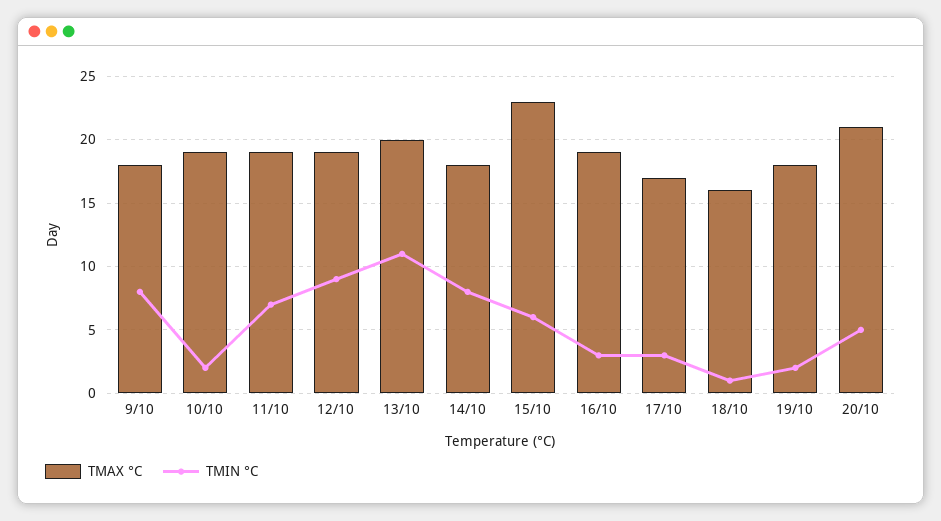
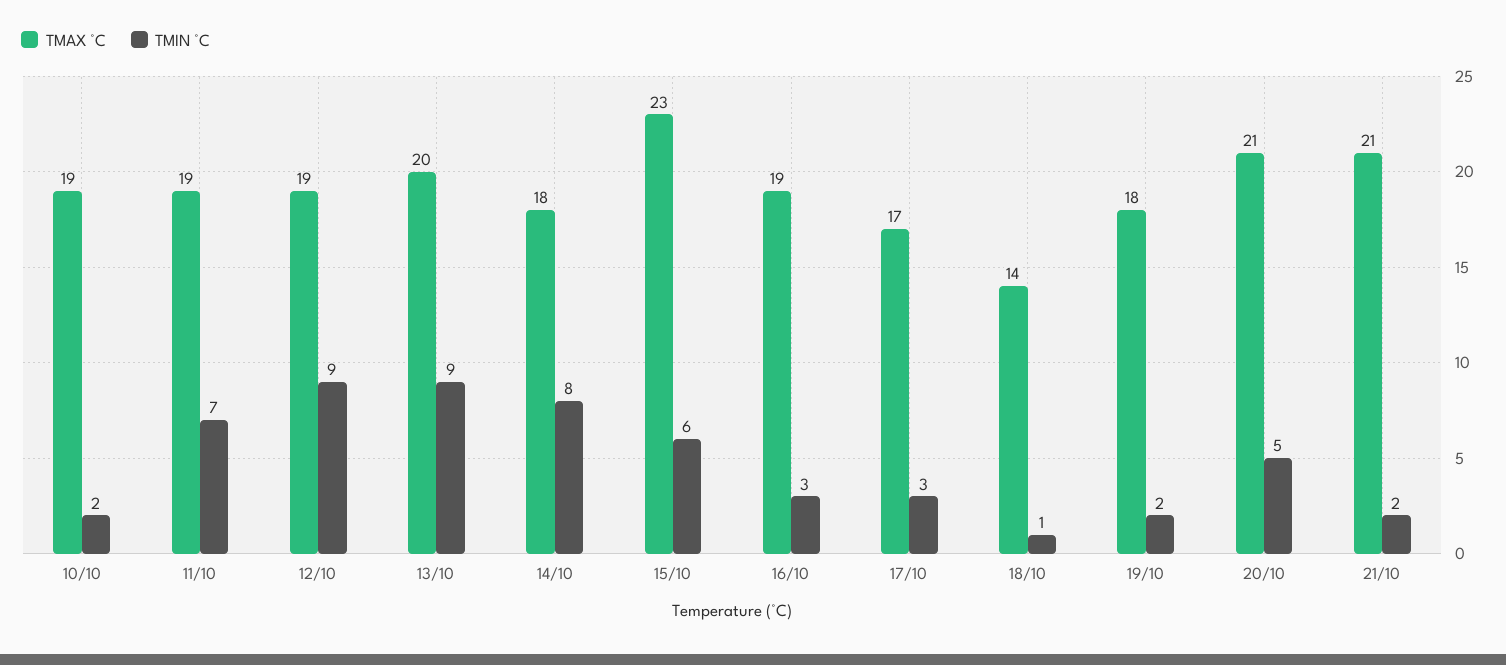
TMAX °C, 9/10: 18 -> none
TMIN °C, 9/10: 8 -> none
TMIN °C, 13/10: 11 -> 9
TMAX °C, 18/10: 16 -> 14
TMAX °C, 21/10: none -> 21
TMIN °C, 21/10: none -> 2

